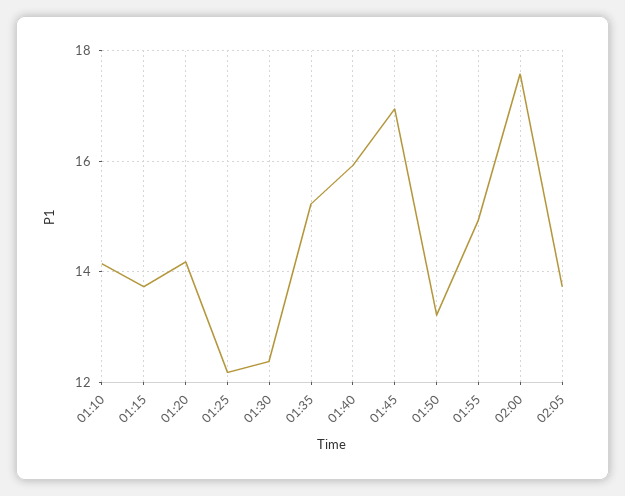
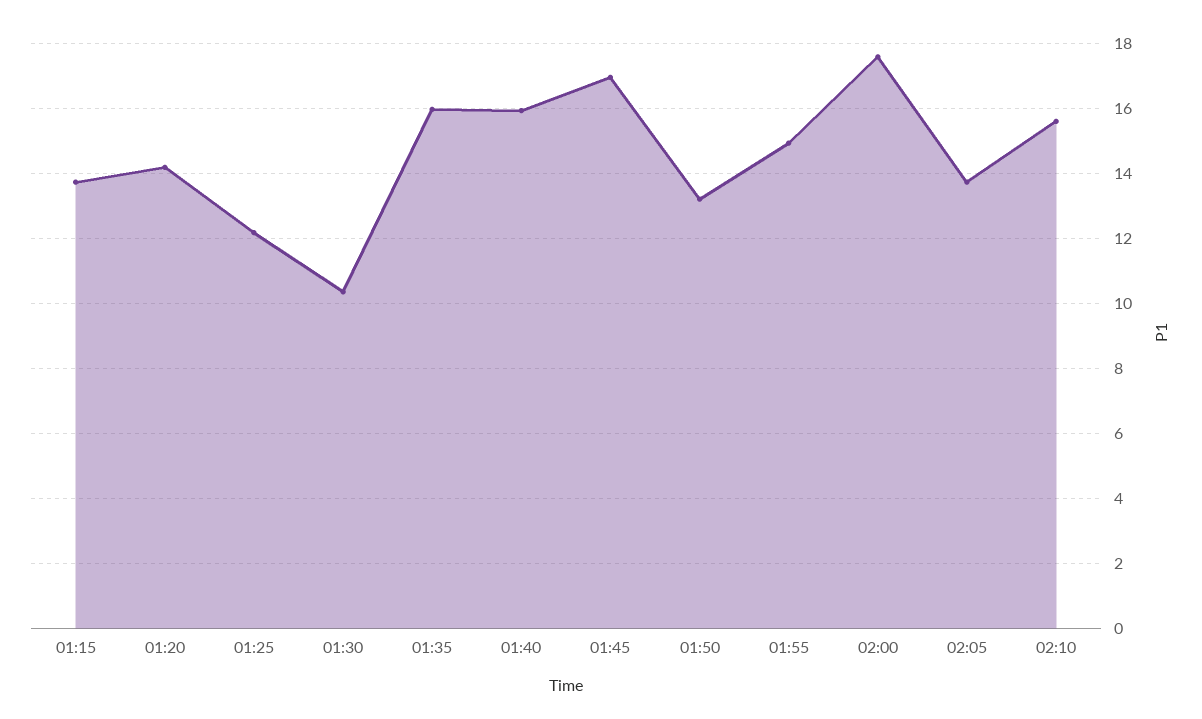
01:10: 14.2 -> none
01:30: 12.4 -> 10.4
01:35: 15.2 -> 16
02:10: none -> 15.6

